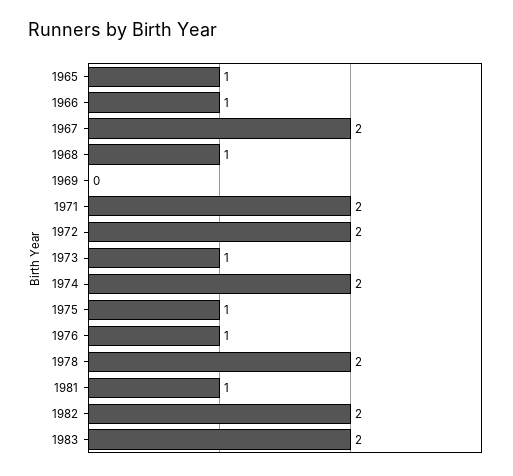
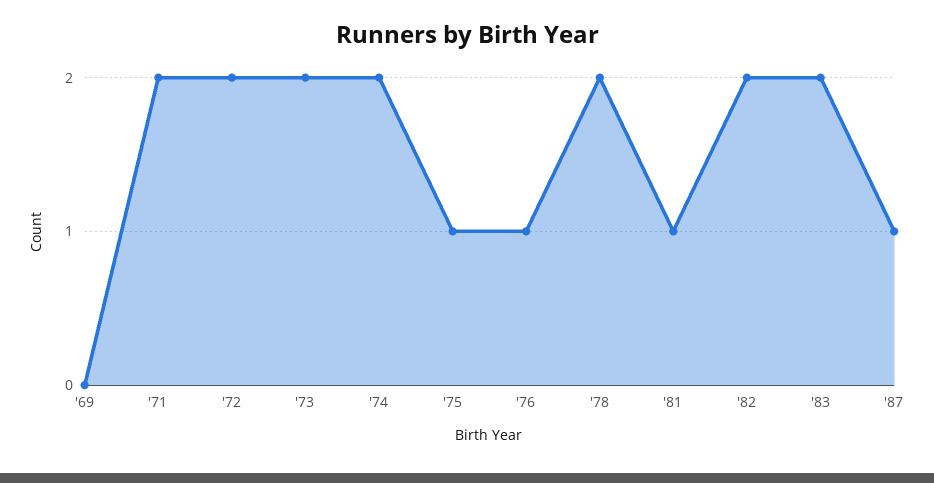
1965: 1 -> none
1966: 1 -> none
1967: 2 -> none
1968: 1 -> none
1973: 1 -> 2
'87: none -> 1

